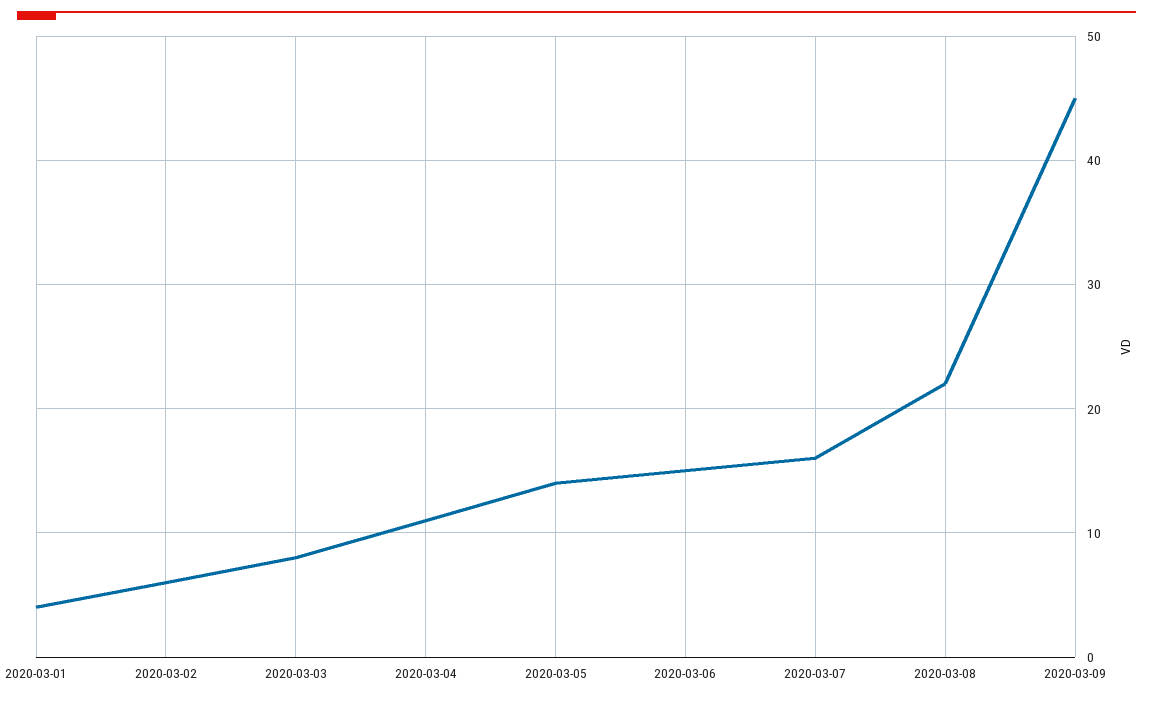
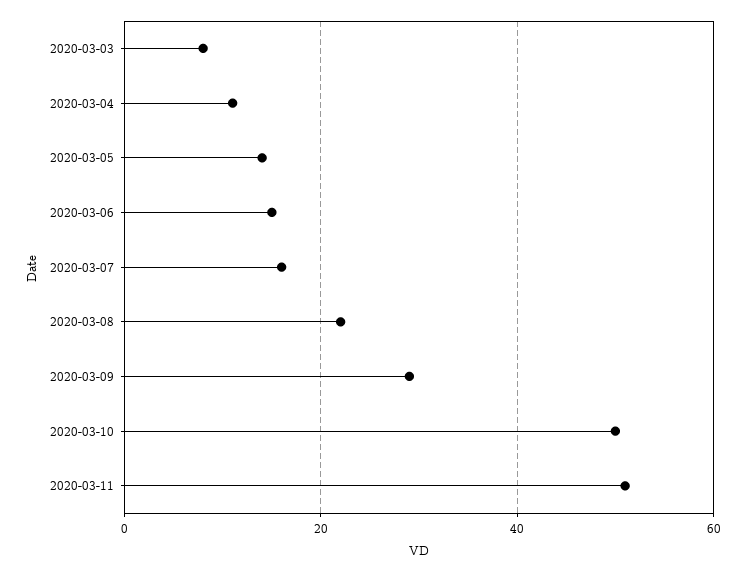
2020-03-01: 4 -> none
2020-03-02: 6 -> none
2020-03-09: 45 -> 30
2020-03-10: none -> 50
2020-03-11: none -> 50

